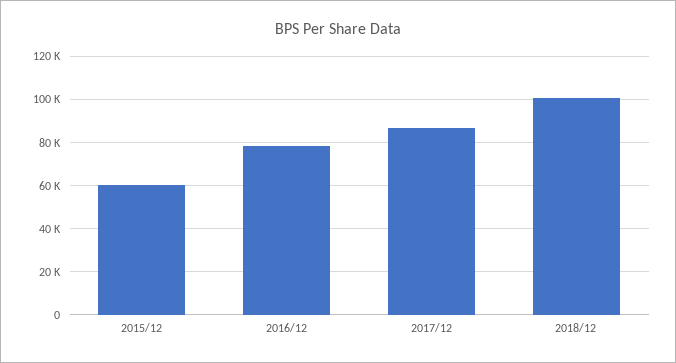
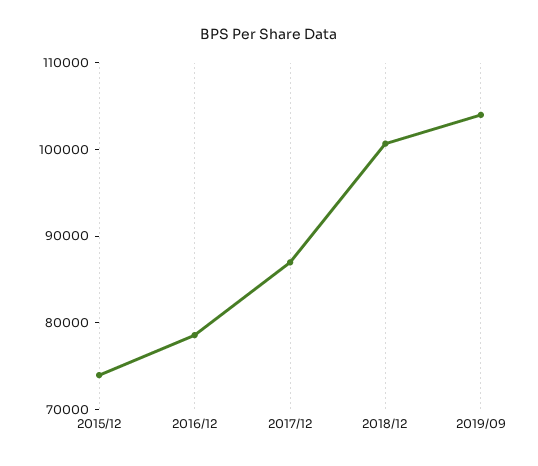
2015/12: 60000 -> 74000
2019/09: none -> 104000

